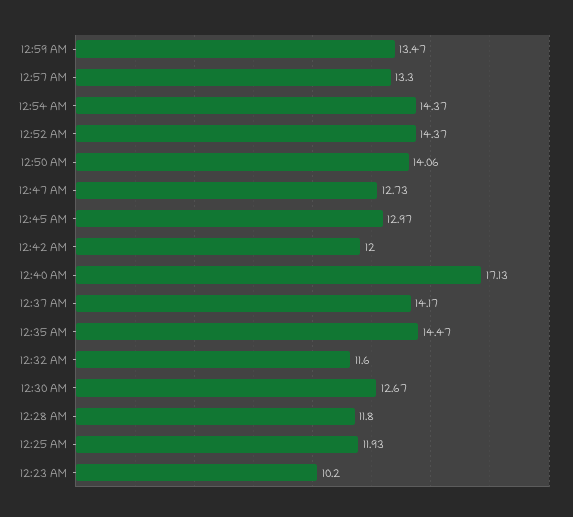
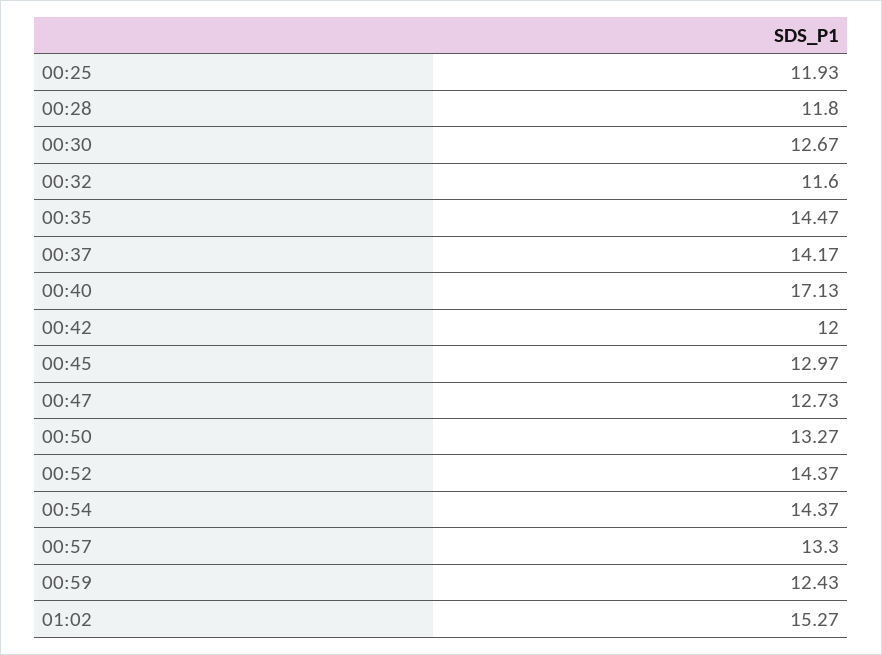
12:59 AM: 13.47 -> 12.43
12:50 AM: 14.06 -> 13.27
12:23 AM: 10.2 -> none
01:02: none -> 15.27

